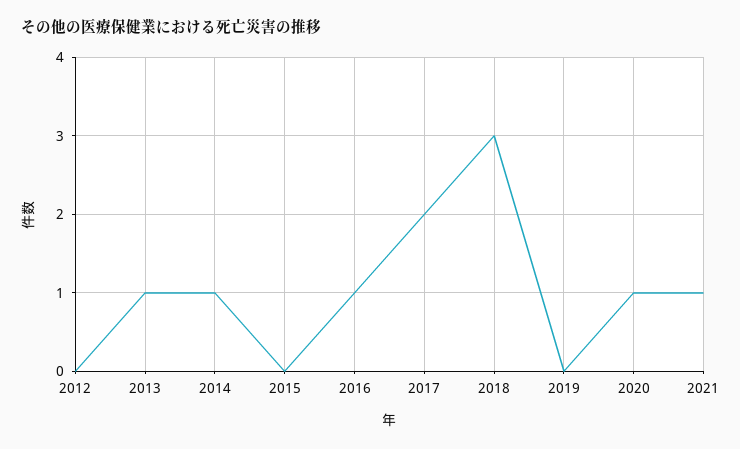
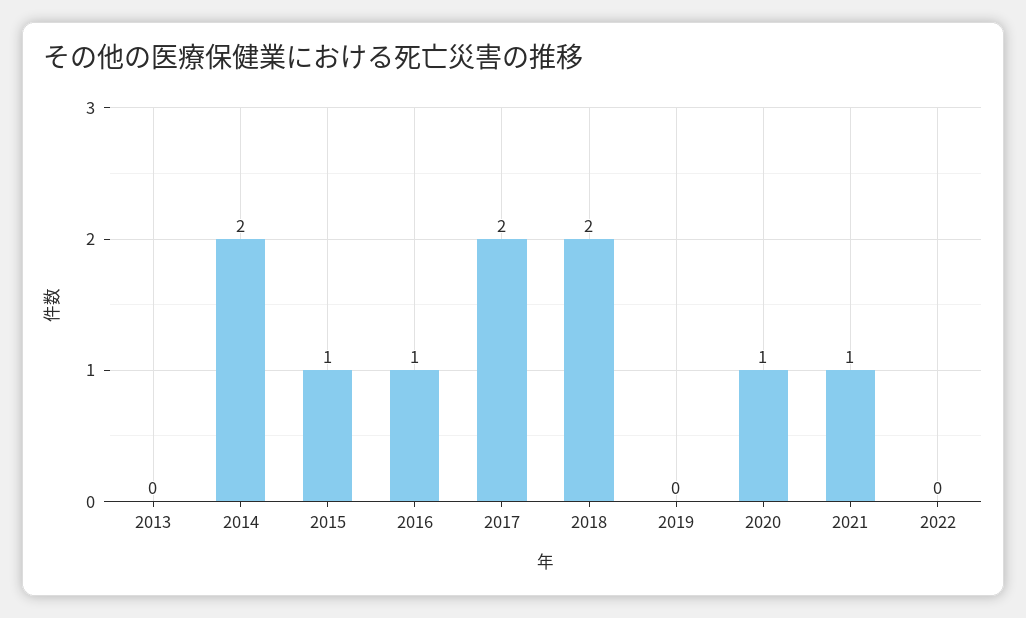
2012: 0 -> none
2013: 1 -> 0
2014: 1 -> 2
2015: 0 -> 1
2018: 3 -> 2
2022: none -> 0

